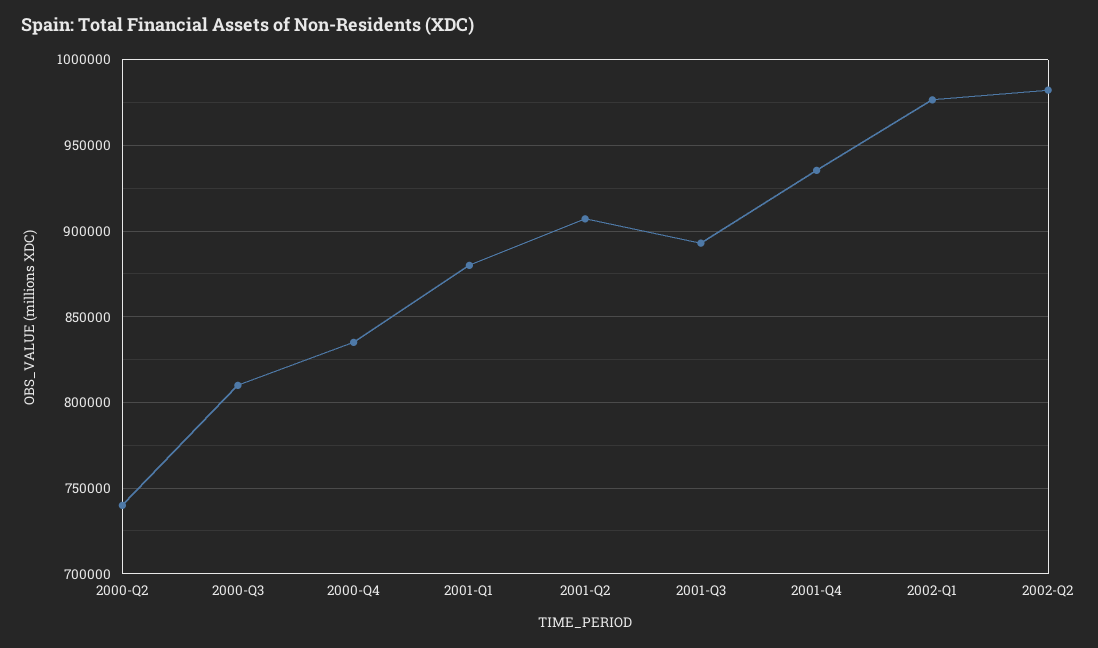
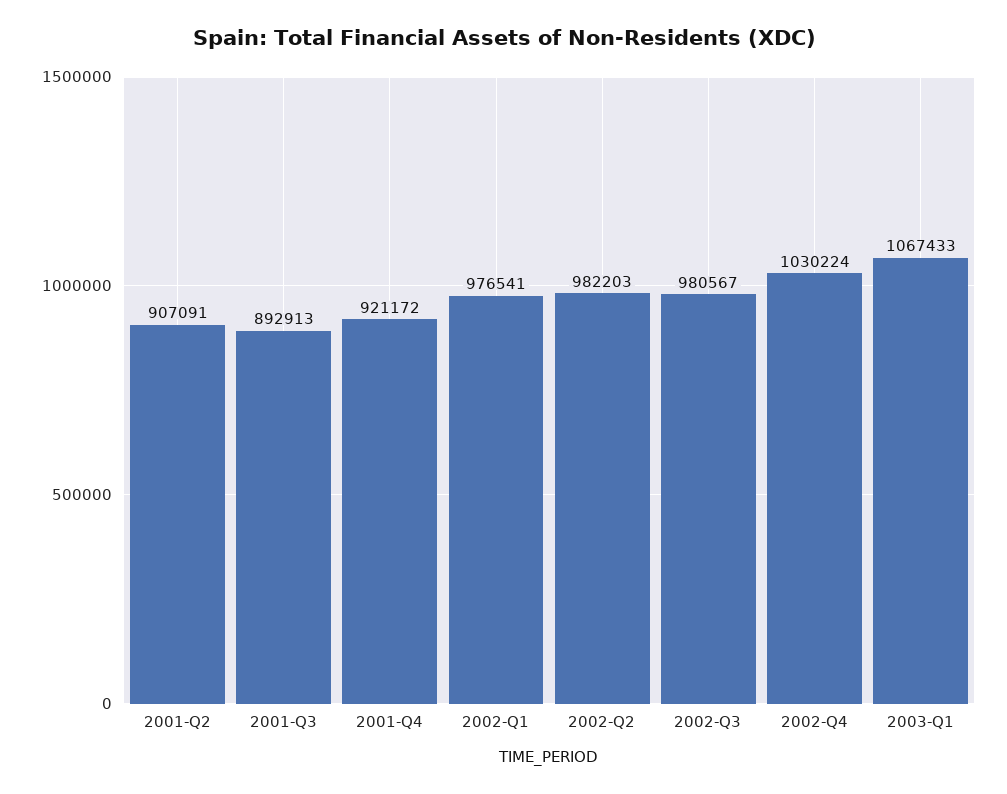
2000-Q2: 740000 -> none
2000-Q3: 810000 -> none
2000-Q4: 835000 -> none
2001-Q1: 880000 -> none
2001-Q4: 935000 -> 921172
2002-Q3: none -> 980567
2002-Q4: none -> 1030224
2003-Q1: none -> 1067433

